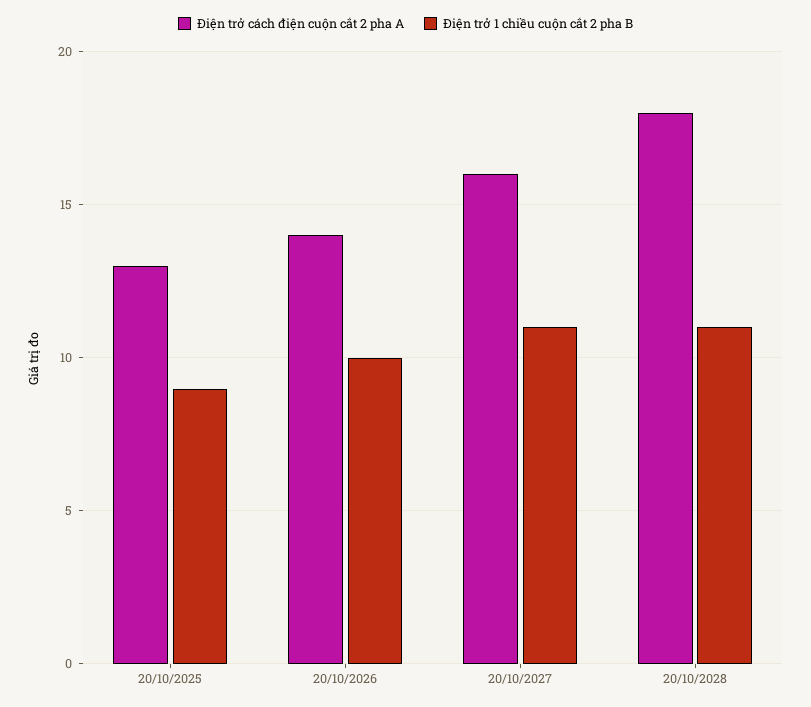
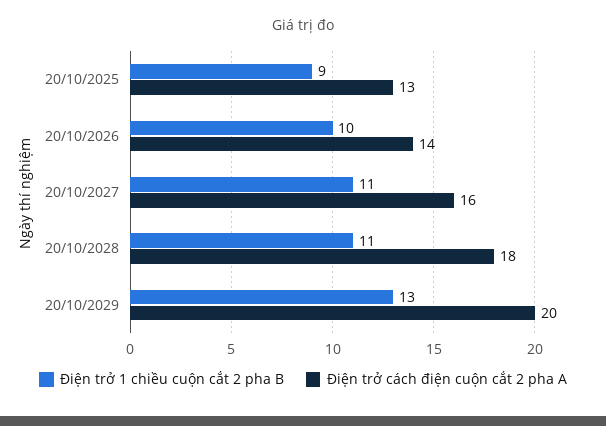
Điện trở 1 chiều cuộn cắt 2 pha B, 20/10/2029: none -> 13
Điện trở cách điện cuộn cắt 2 pha A, 20/10/2029: none -> 20

